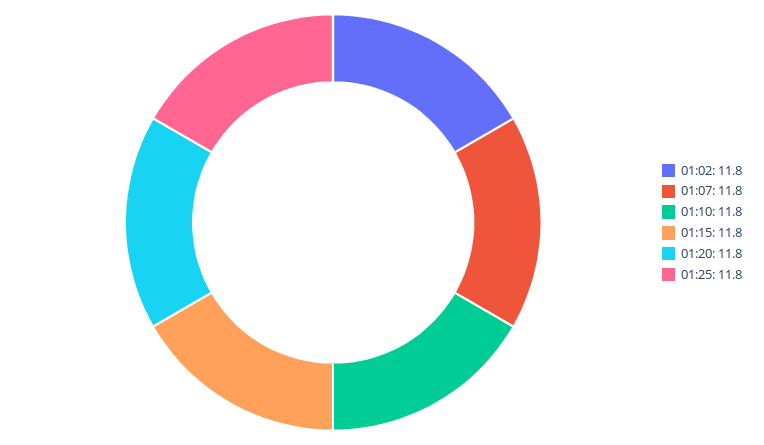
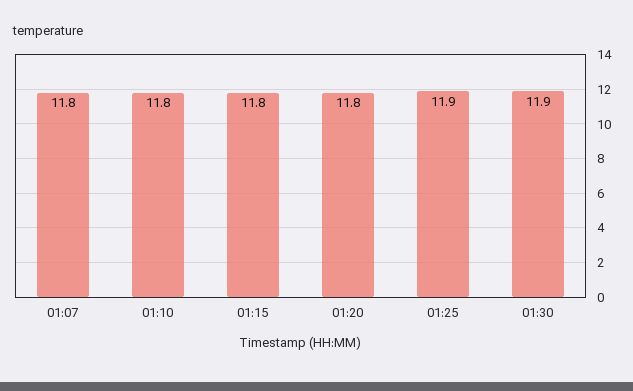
01:02: 11.8 -> none
01:25: 11.8 -> 11.9
01:30: none -> 11.9

